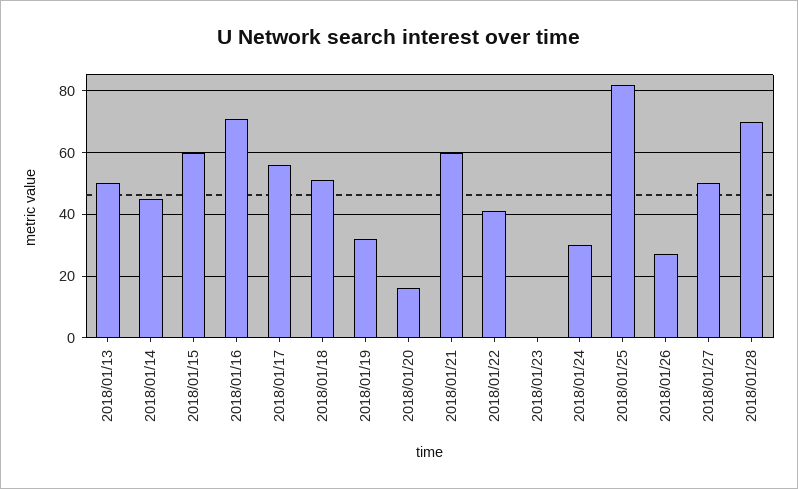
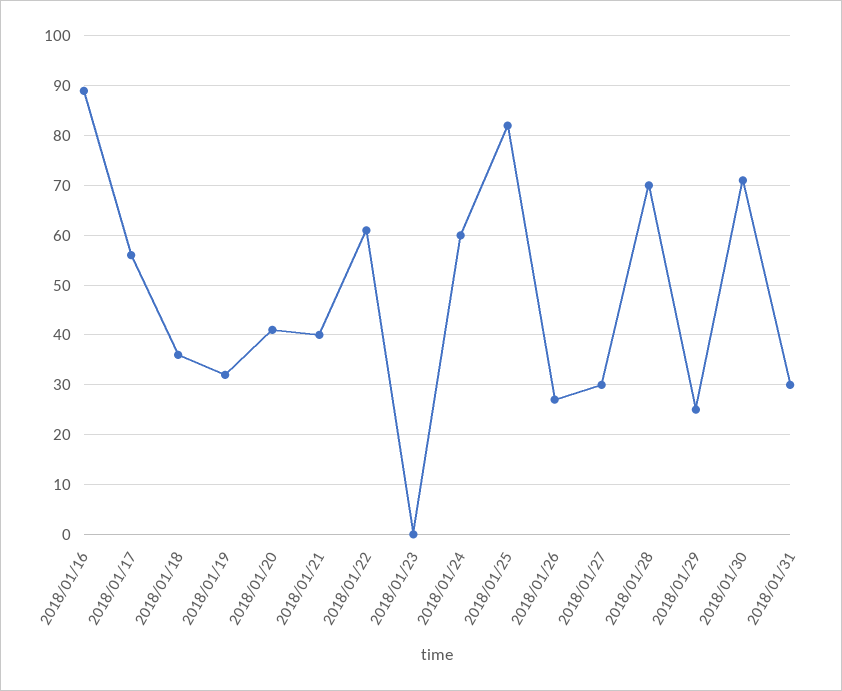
2018/01/13: 50 -> none
2018/01/14: 45 -> none
2018/01/15: 60 -> none
2018/01/16: 70 -> 90
2018/01/18: 50 -> 35
2018/01/20: 15 -> 40
2018/01/21: 60 -> 40
2018/01/22: 40 -> 60
2018/01/24: 30 -> 60
2018/01/27: 50 -> 30
2018/01/29: none -> 25
2018/01/30: none -> 70
2018/01/31: none -> 30

